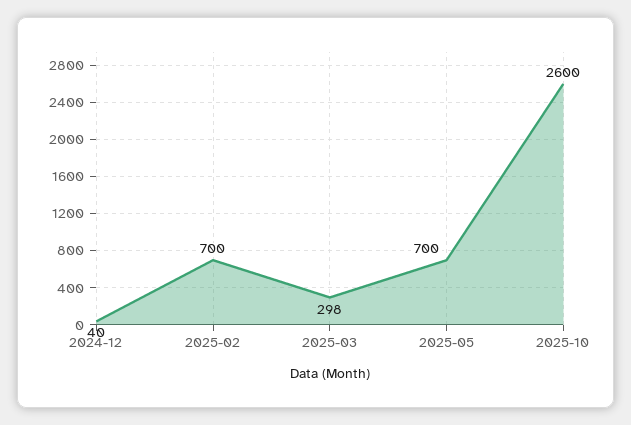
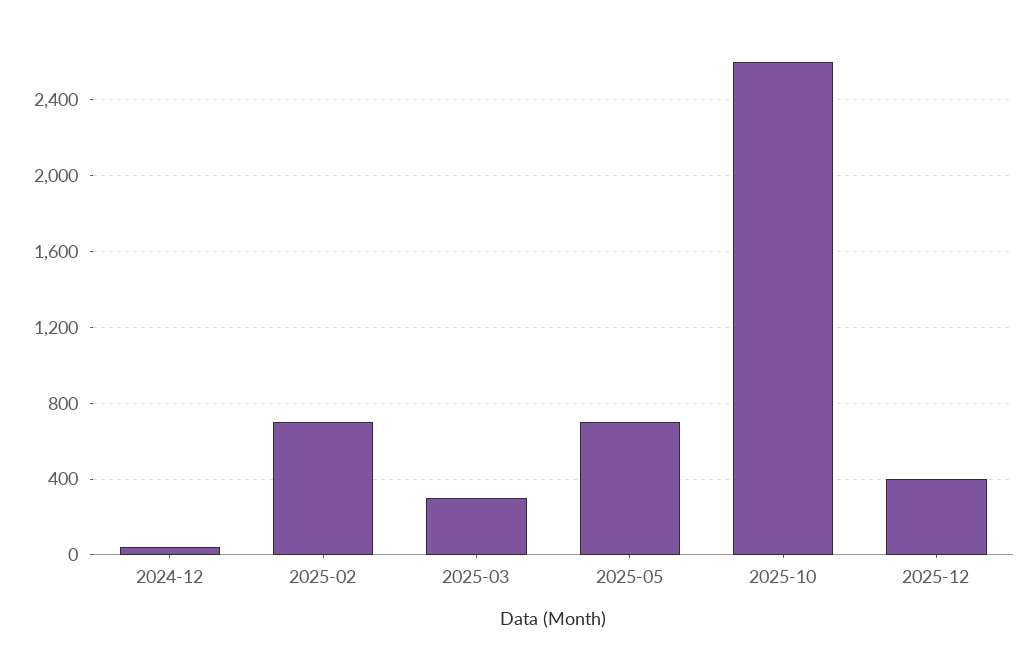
2025-12: none -> 400

